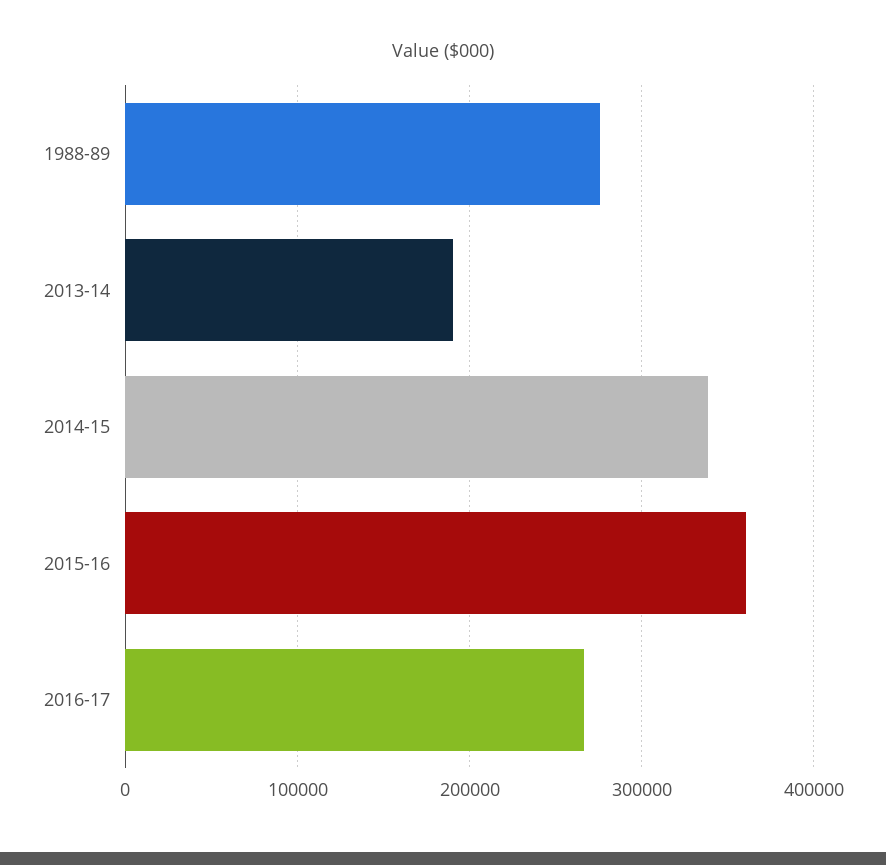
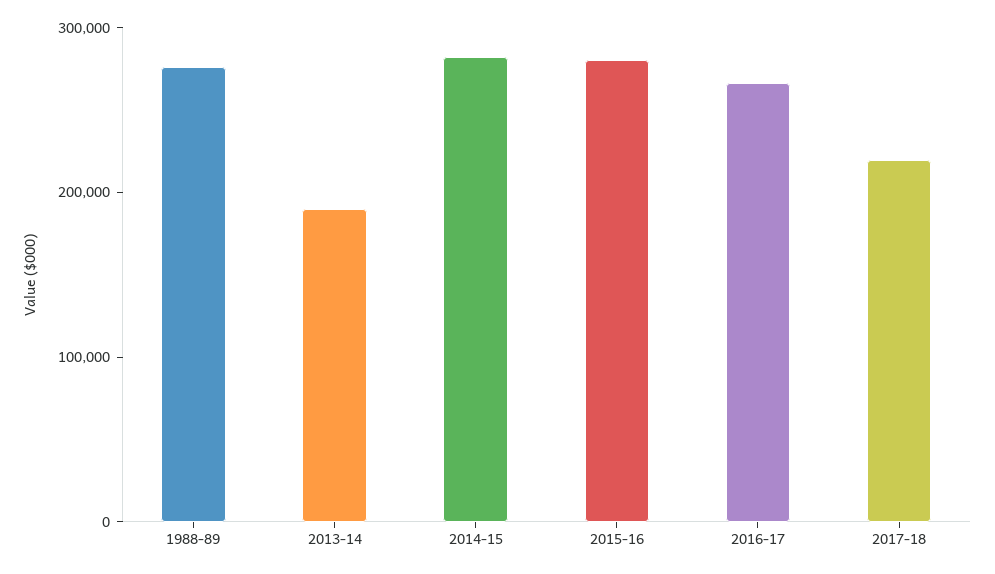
2014-15: 340000 -> 280000
2015-16: 360000 -> 280000
2017-18: none -> 220000

